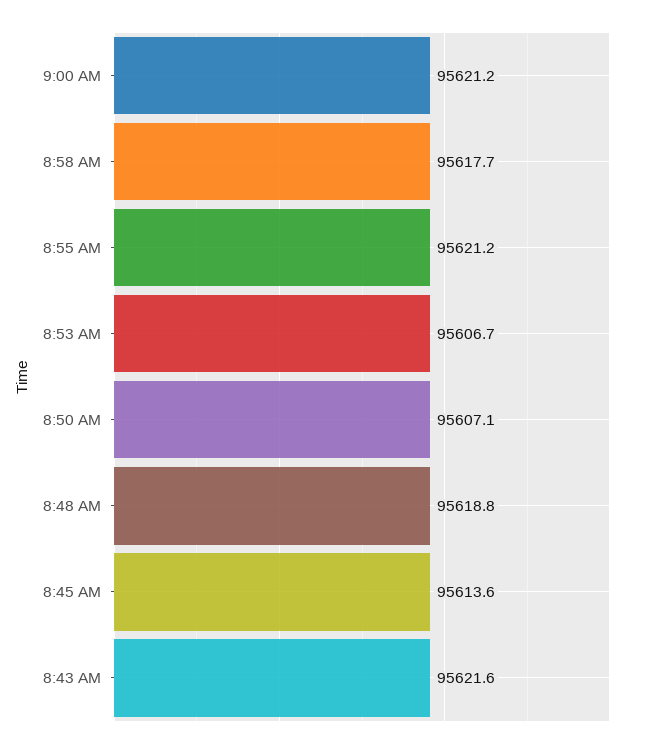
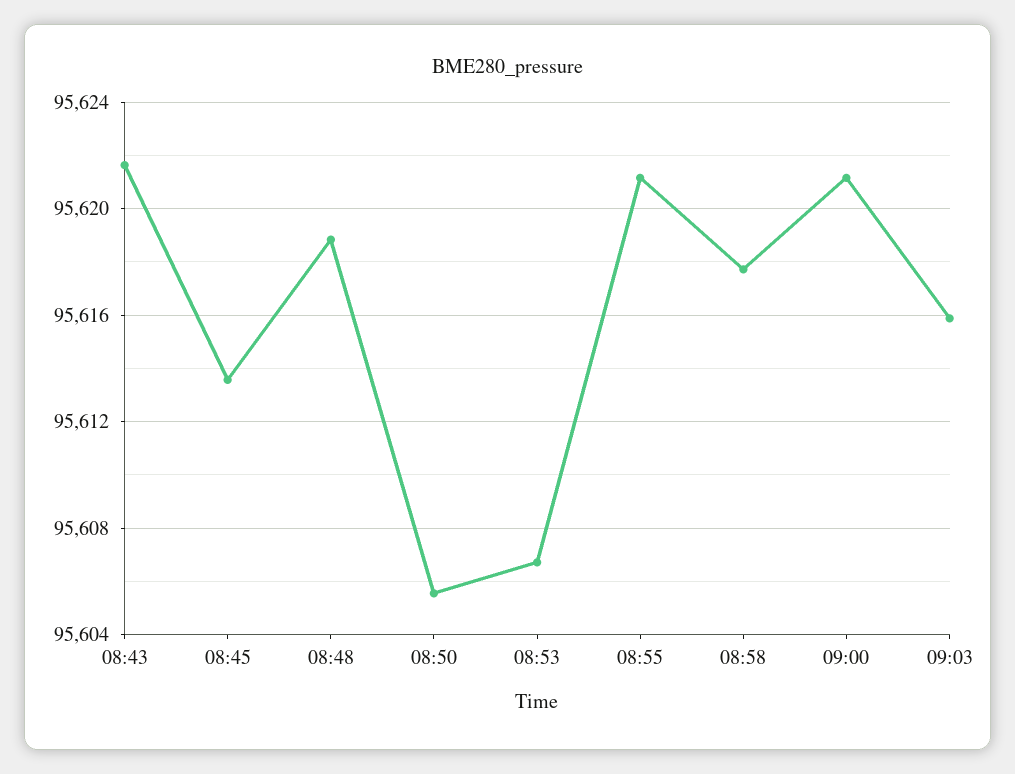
8:50 AM: 95607.1 -> 95605.5
09:03: none -> 95616

